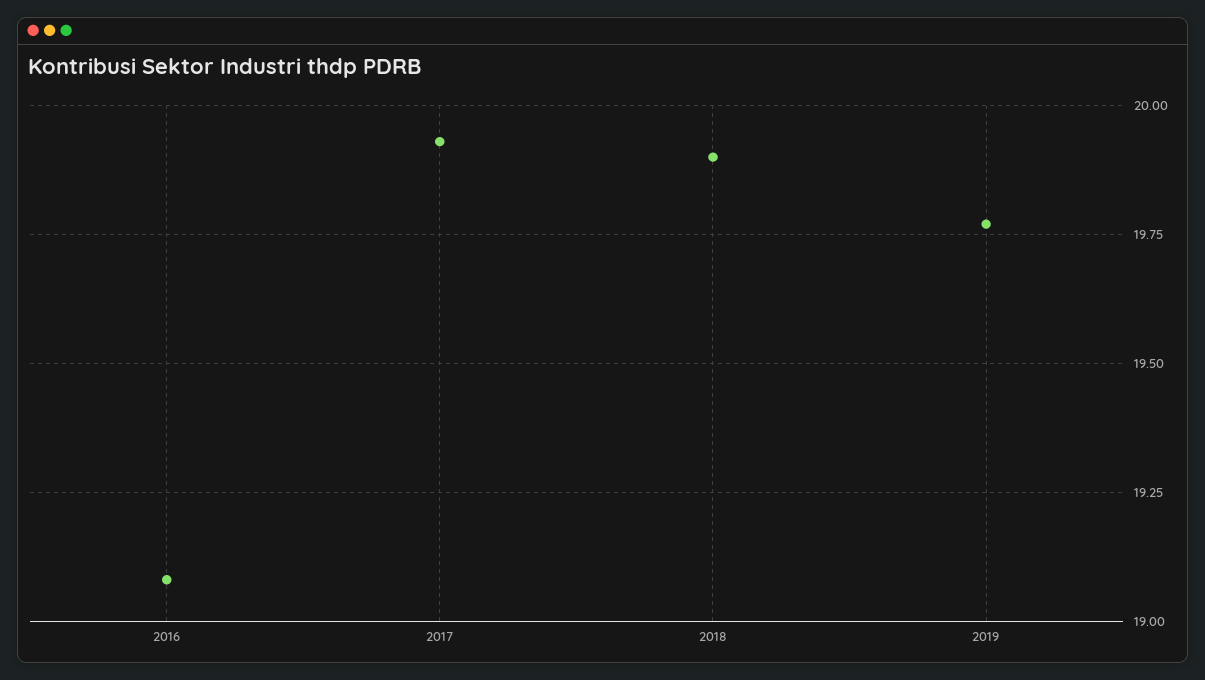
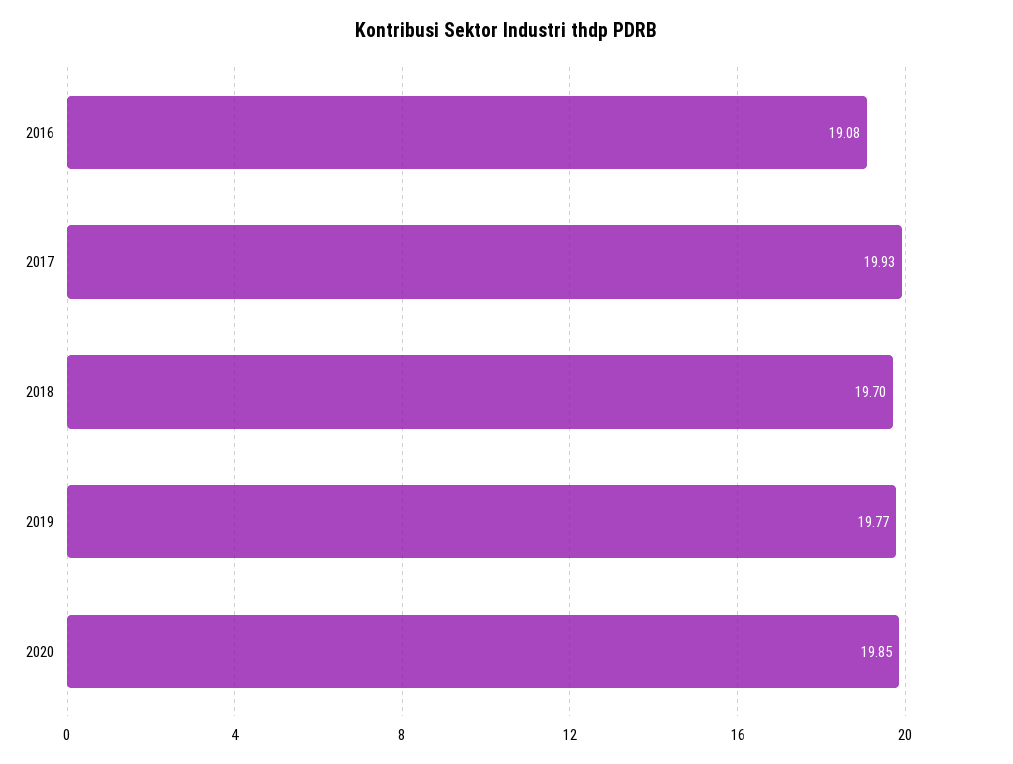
2018: 19.9 -> 19.7
2020: none -> 19.85

